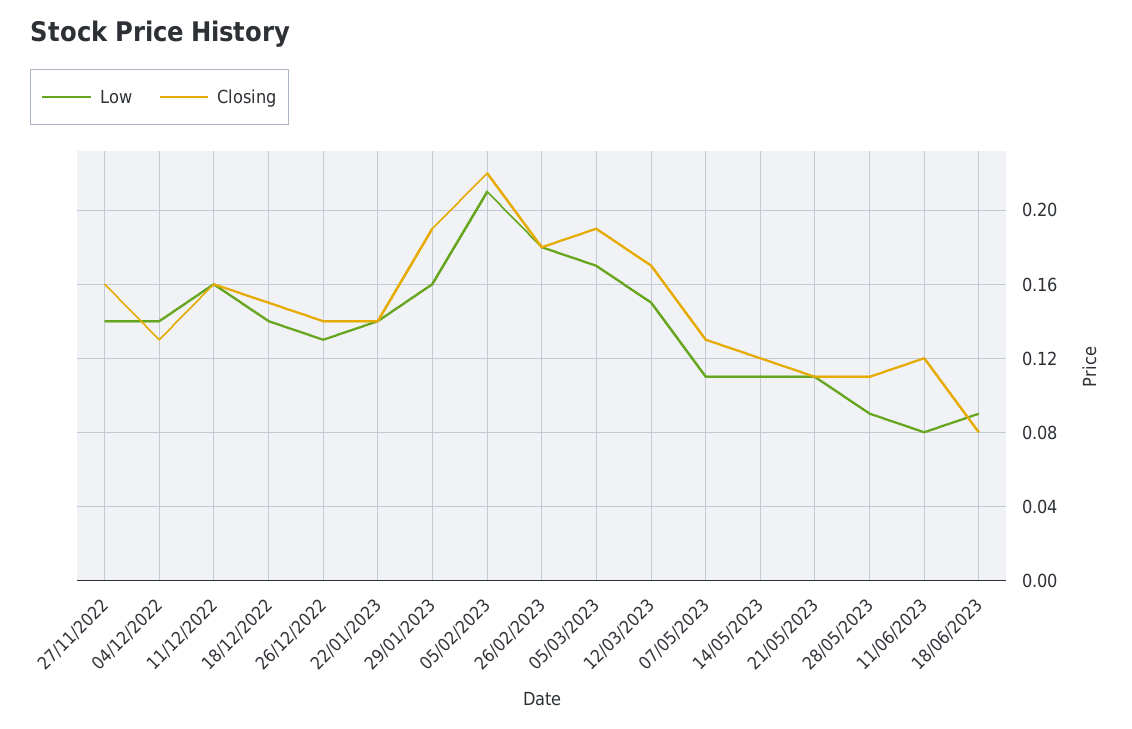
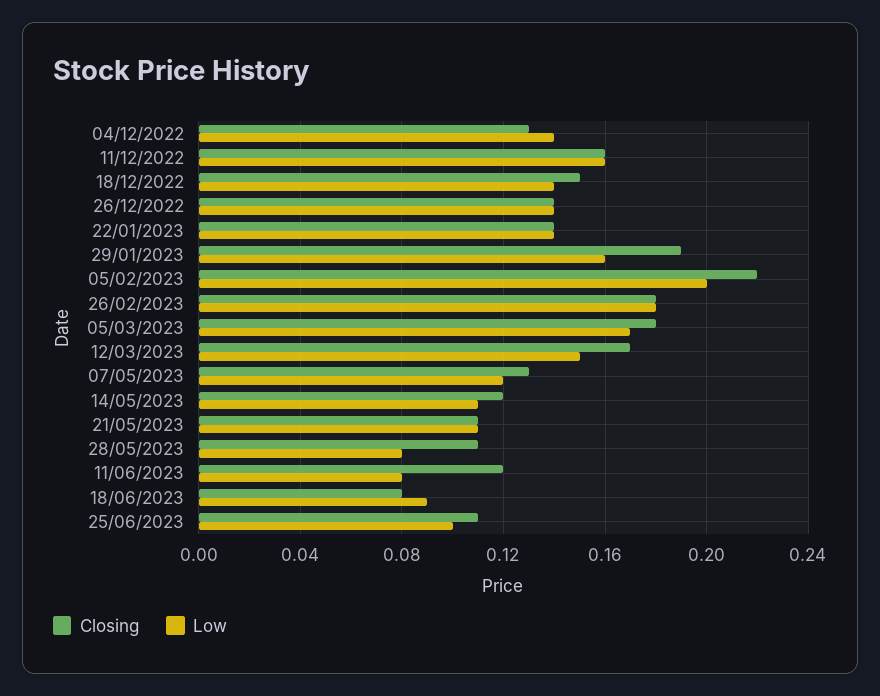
Low, 27/11/2022: 0.14 -> none
Closing, 27/11/2022: 0.16 -> none
Low, 26/12/2022: 0.13 -> 0.14
Low, 05/02/2023: 0.21 -> 0.2
Closing, 05/03/2023: 0.19 -> 0.18
Low, 07/05/2023: 0.11 -> 0.12
Low, 28/05/2023: 0.09 -> 0.08
Closing, 25/06/2023: none -> 0.11
Low, 25/06/2023: none -> 0.1

